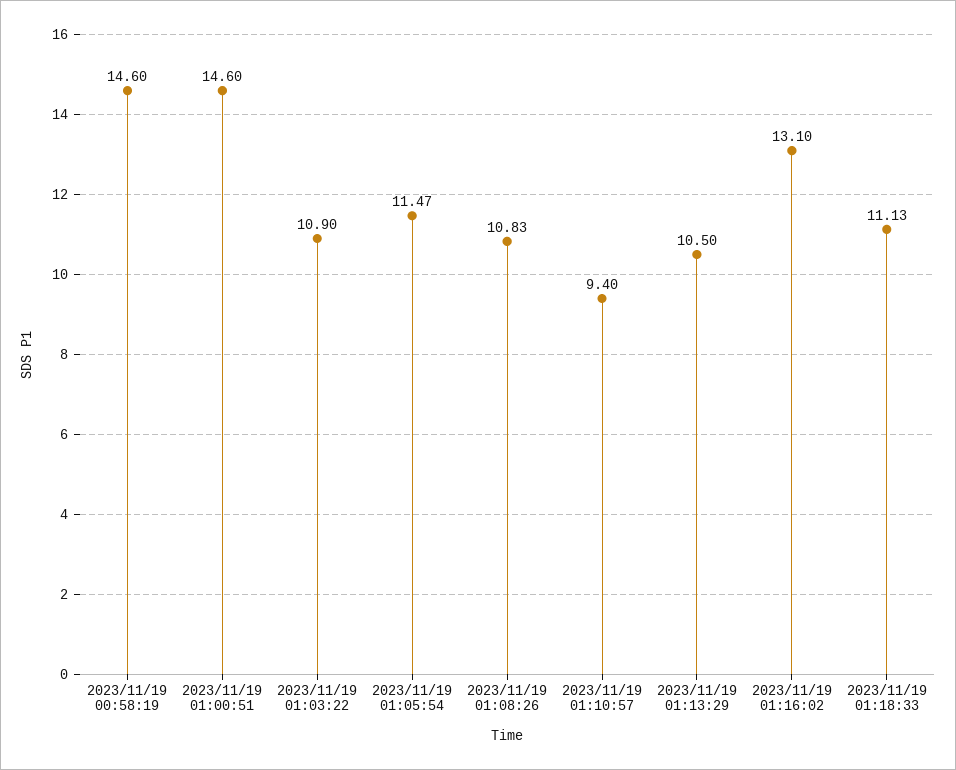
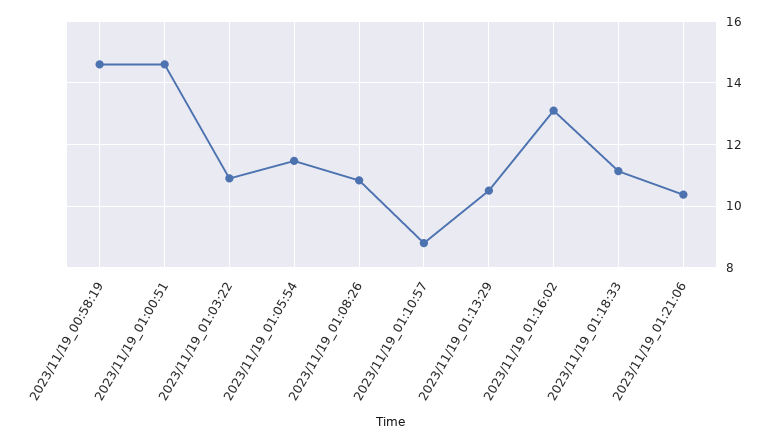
2023/11/19 01:10:57: 9.4 -> 8.8
2023/11/19_01:21:06: none -> 10.4

